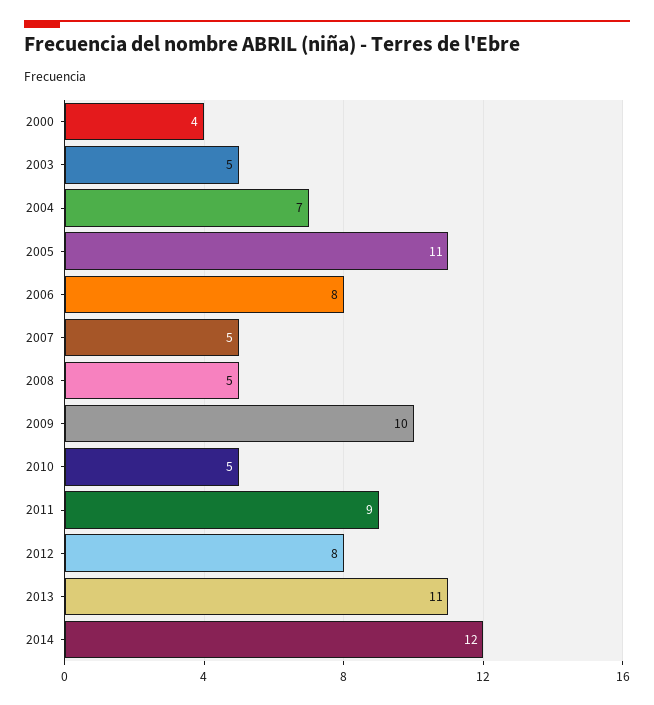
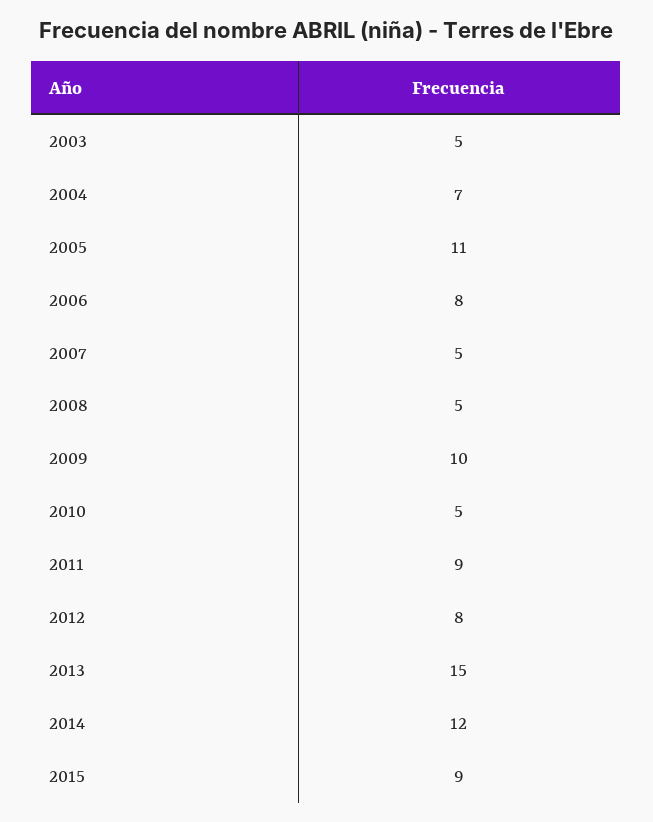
2000: 4 -> none
2013: 11 -> 15
2015: none -> 9

